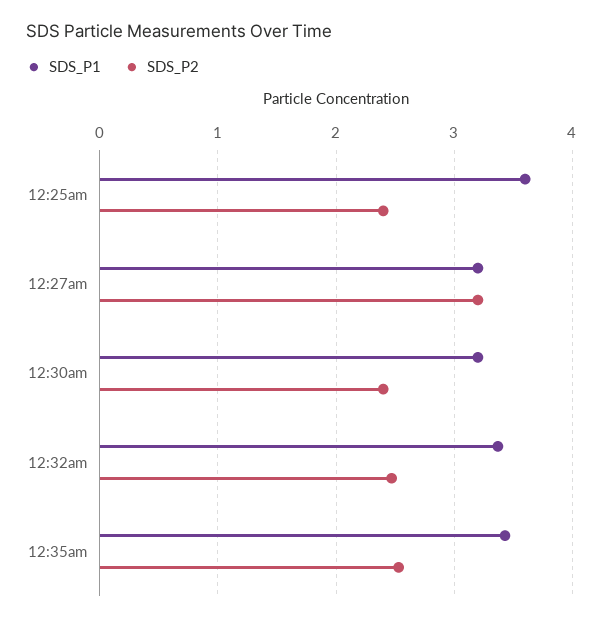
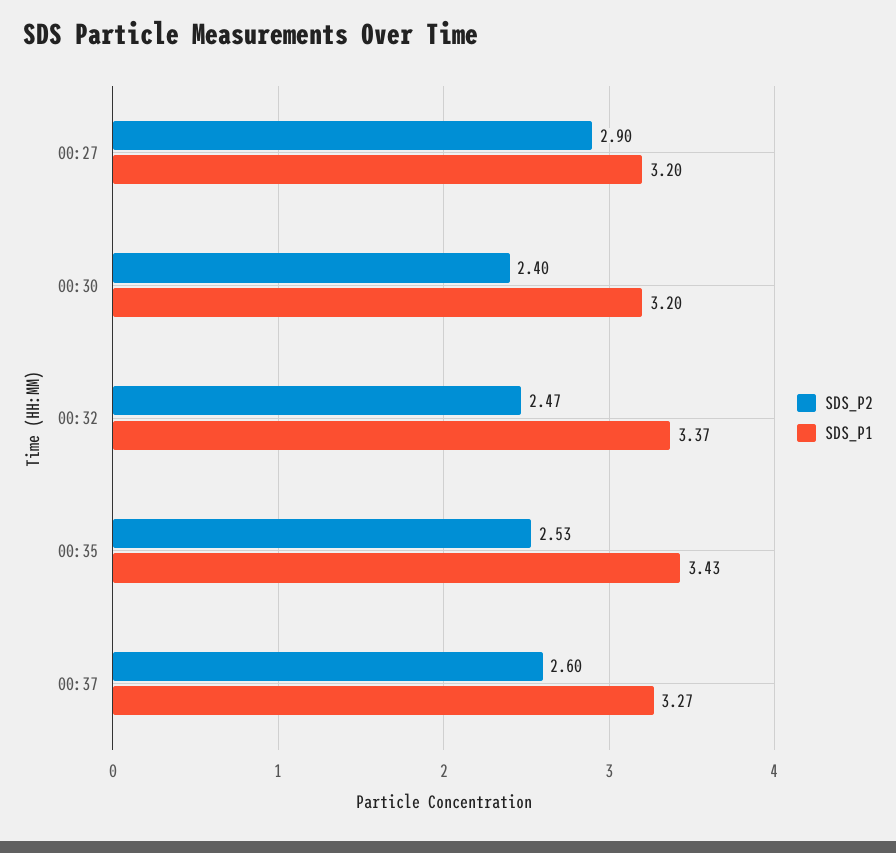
SDS_P1, 12:25am: 3.6 -> none
SDS_P2, 12:25am: 2.4 -> none
SDS_P2, 12:27am: 3.2 -> 2.9
SDS_P2, 00:37: none -> 2.6
SDS_P1, 00:37: none -> 3.27

